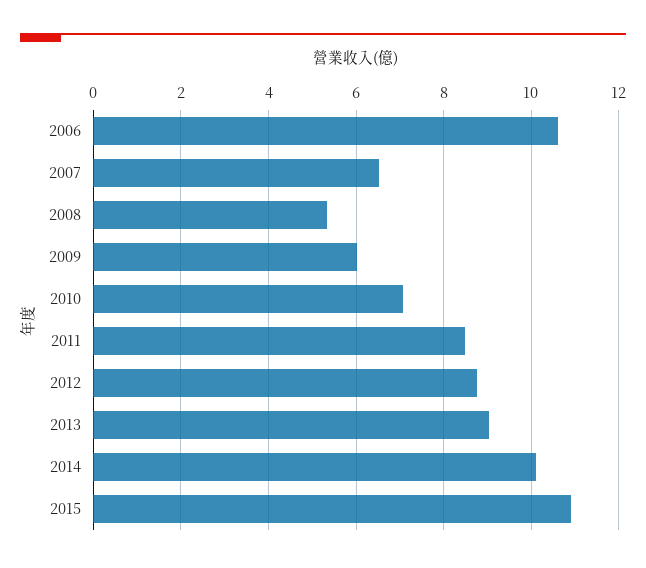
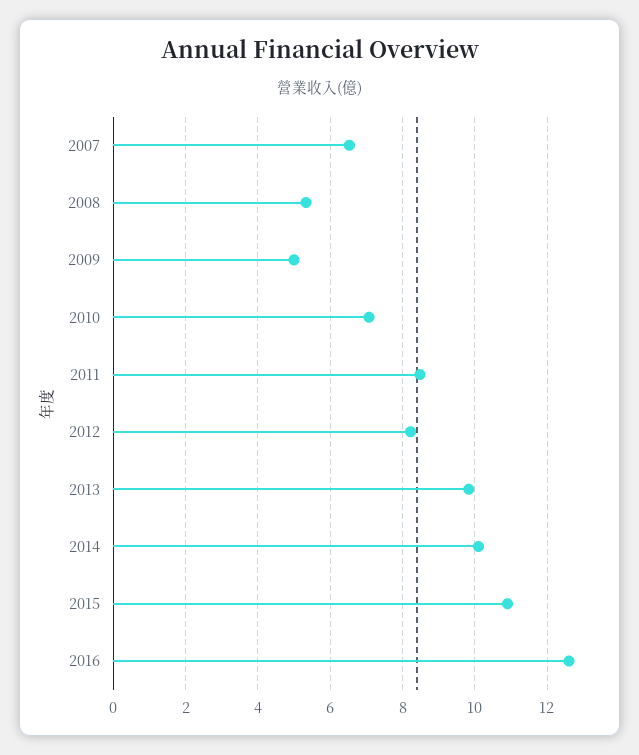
2006: 10.6 -> none
2009: 6 -> 5
2012: 8.8 -> 8.2
2013: 9 -> 9.8
2016: none -> 12.6

